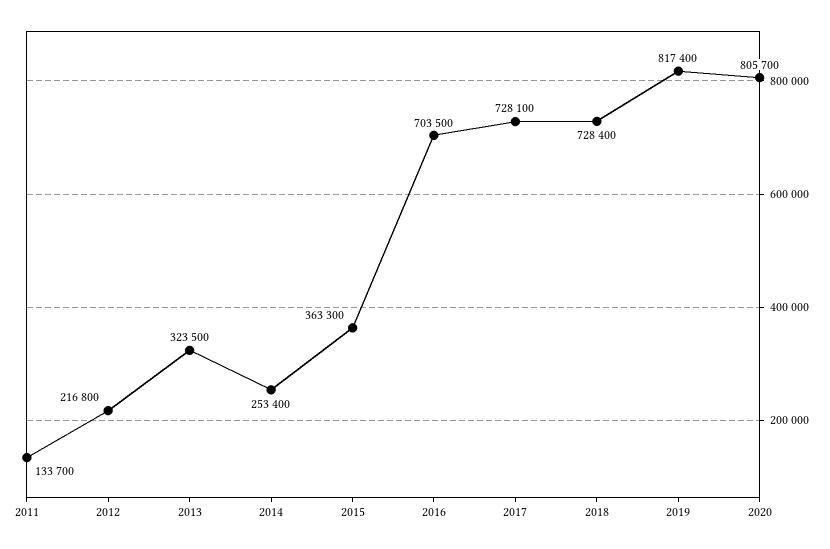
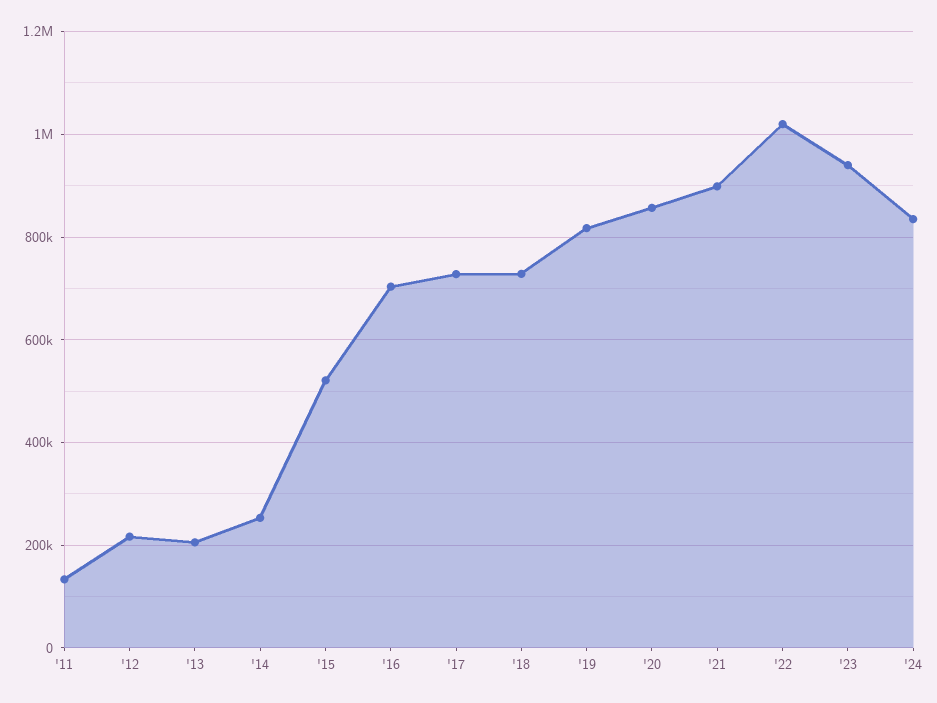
2013: 323500 -> 200000
2015: 363300 -> 520000
2020: 805700 -> 860000
'21: none -> 900000
'22: none -> 1020000
'23: none -> 940000
'24: none -> 840000

